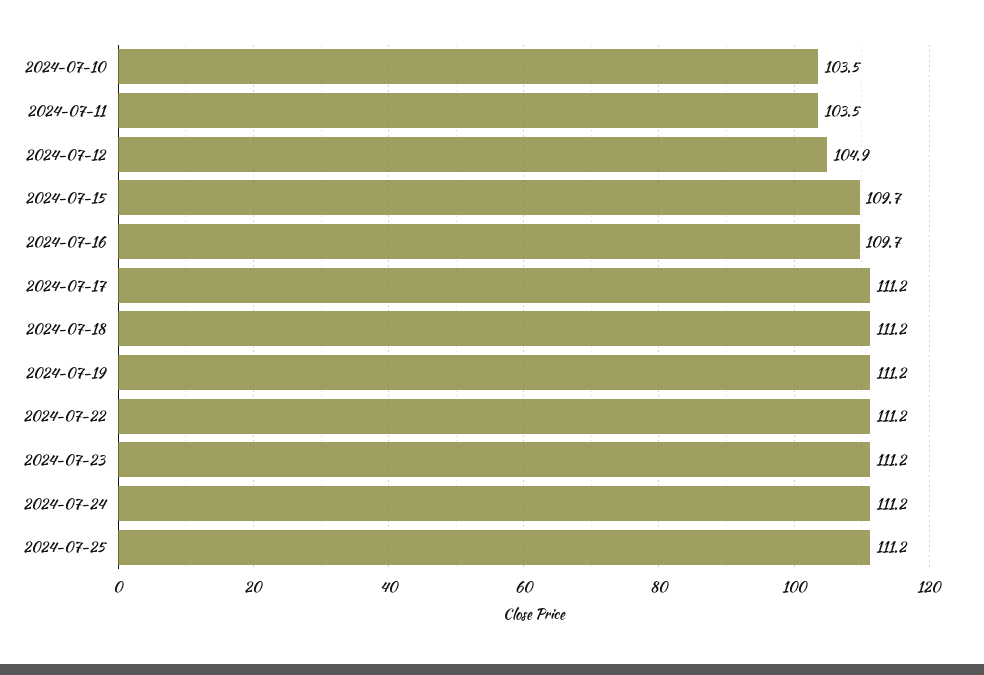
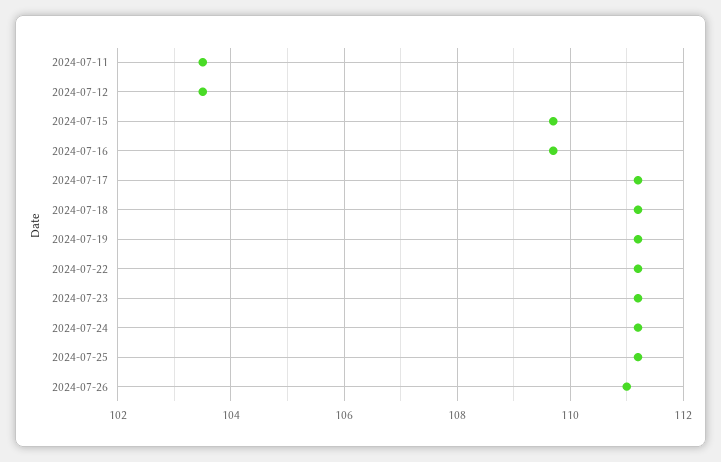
2024-07-10: 103.5 -> none
2024-07-12: 104.9 -> 103.5
2024-07-26: none -> 111

